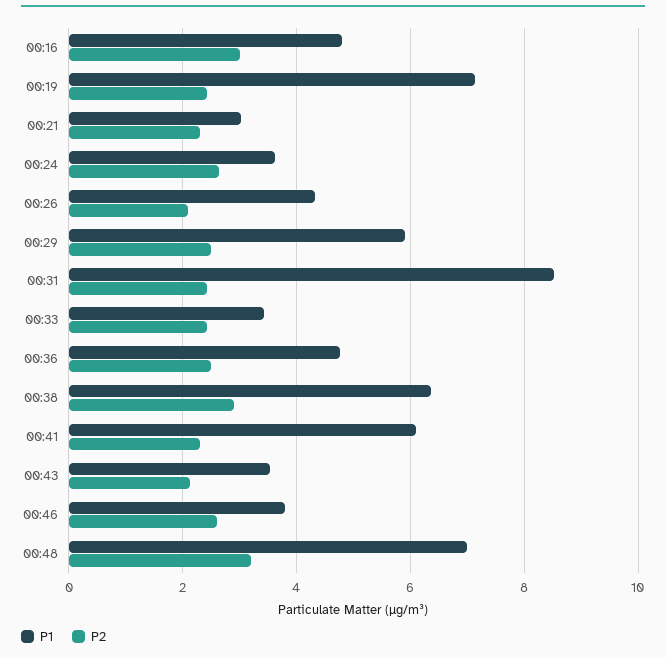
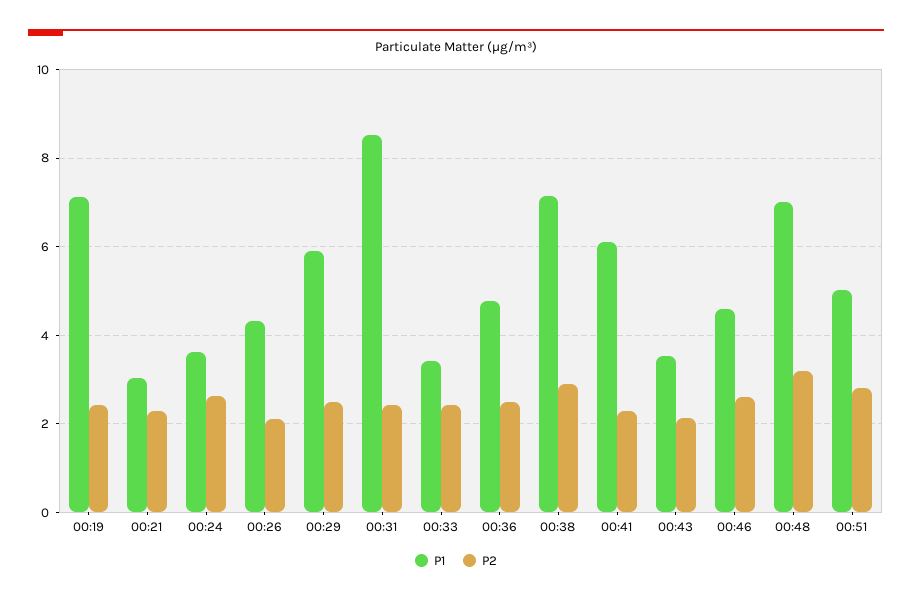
P1, 00:16: 4.8 -> none
P2, 00:16: 3 -> none
P1, 00:38: 6.4 -> 7.2
P1, 00:46: 3.8 -> 4.6
P1, 00:51: none -> 5
P2, 00:51: none -> 2.8

